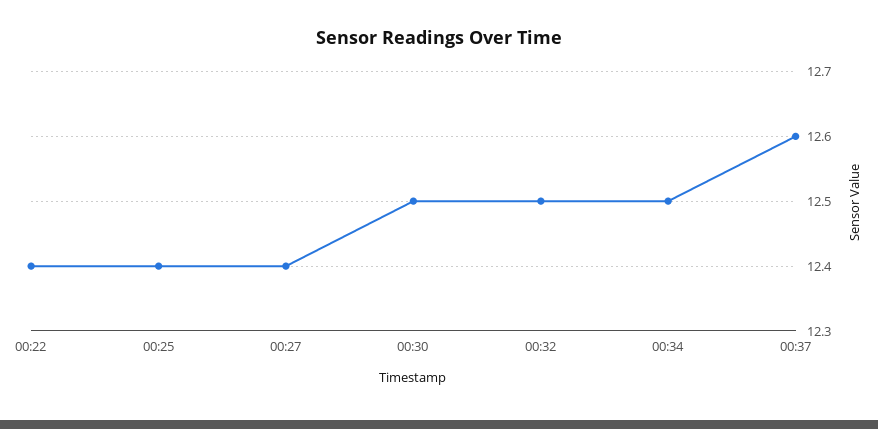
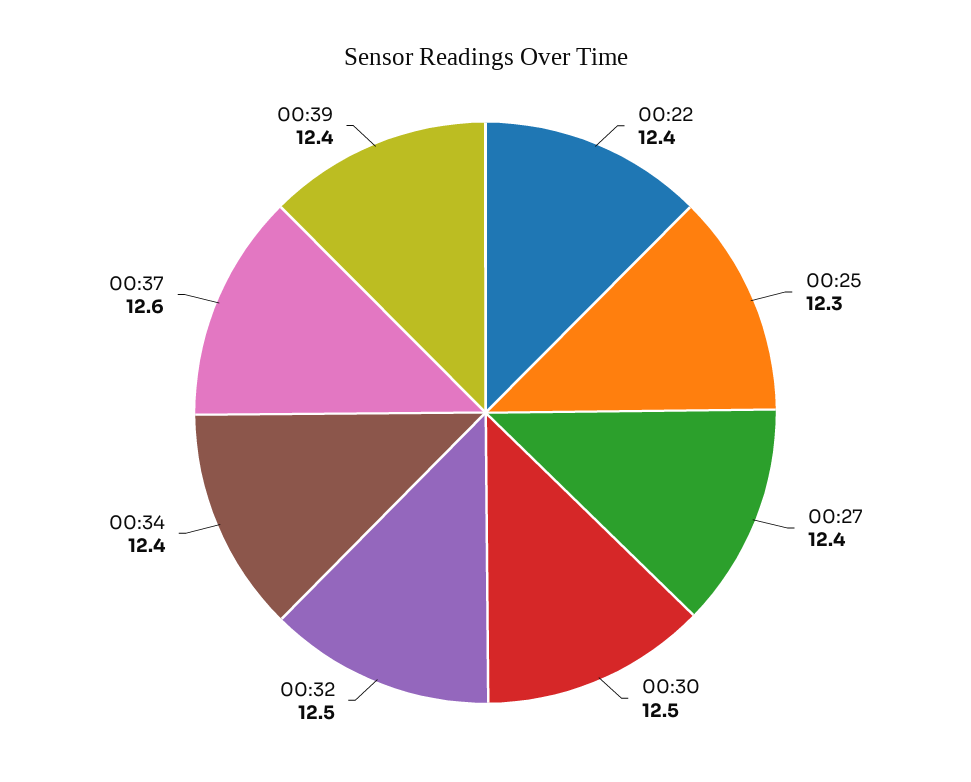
00:25: 12.4 -> 12.3
00:34: 12.5 -> 12.4
00:39: none -> 12.4

